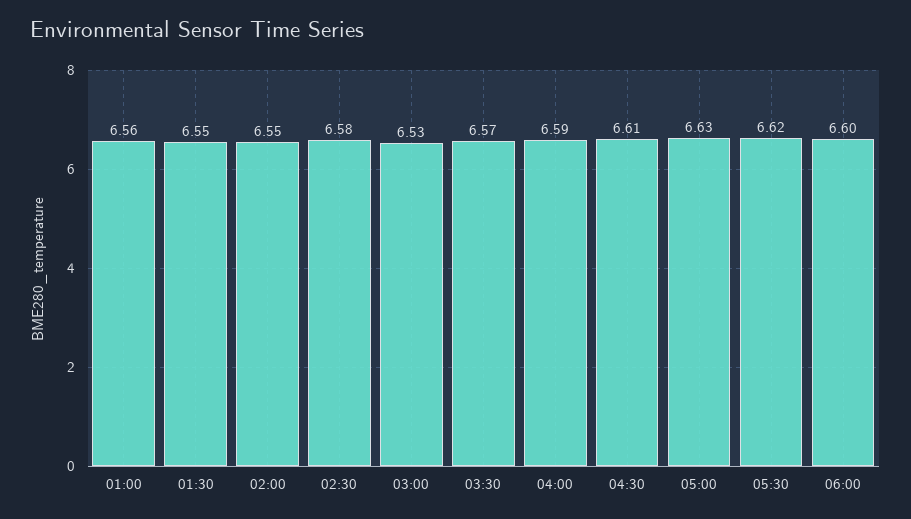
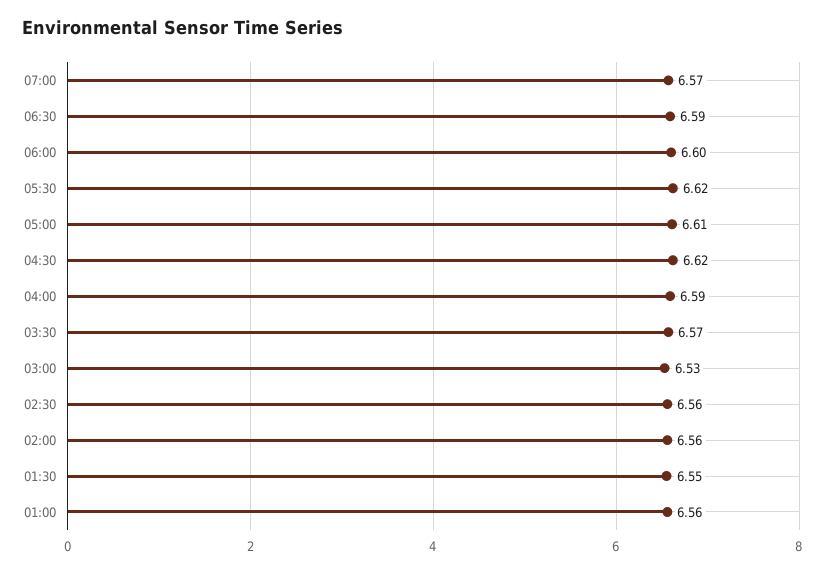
02:00: 6.55 -> 6.56
02:30: 6.58 -> 6.56
04:30: 6.61 -> 6.62
05:00: 6.63 -> 6.61
07:00: none -> 6.57
06:30: none -> 6.59

